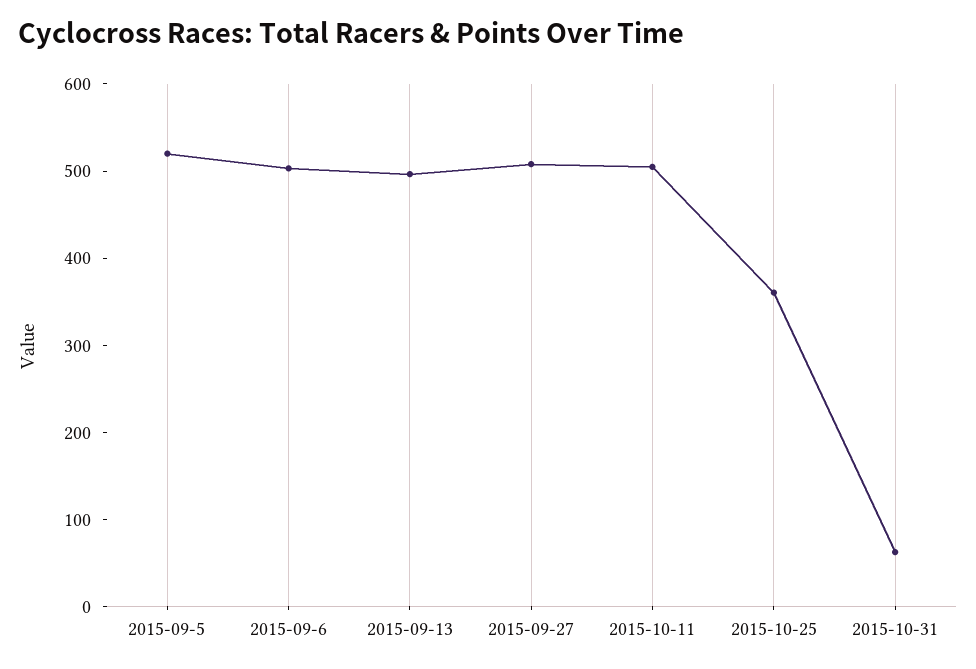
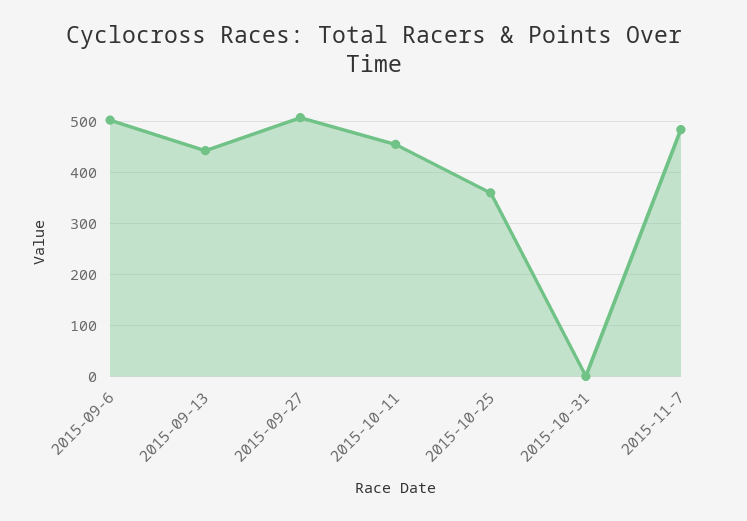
2015-09-5: 520 -> none
2015-09-13: 500 -> 440
2015-10-11: 500 -> 460
2015-10-31: 60 -> 0
2015-11-7: none -> 480

